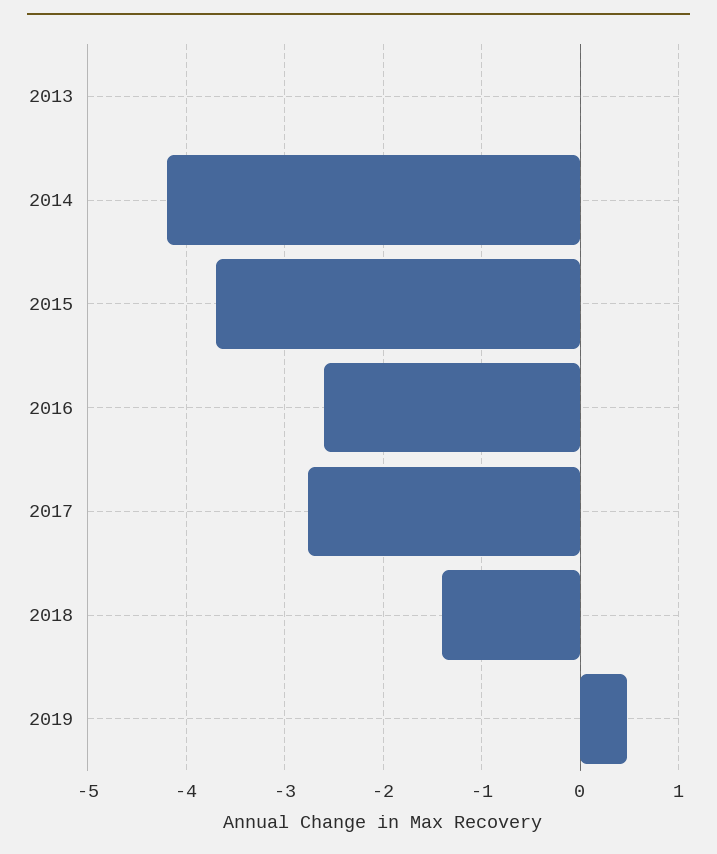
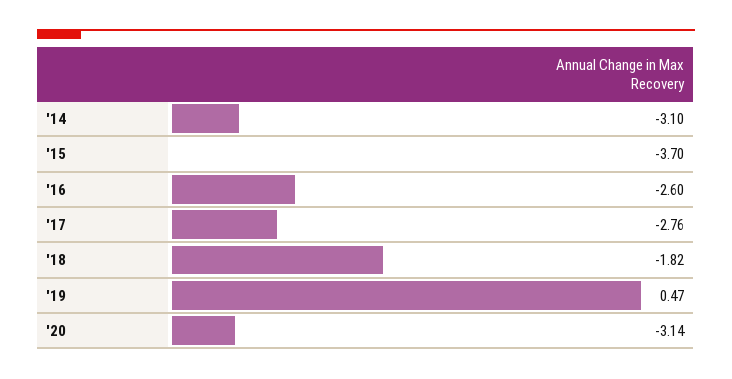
2013: 0 -> none
2014: -4.2 -> -3.1
2018: -1.4 -> -1.82
'20: none -> -3.14

